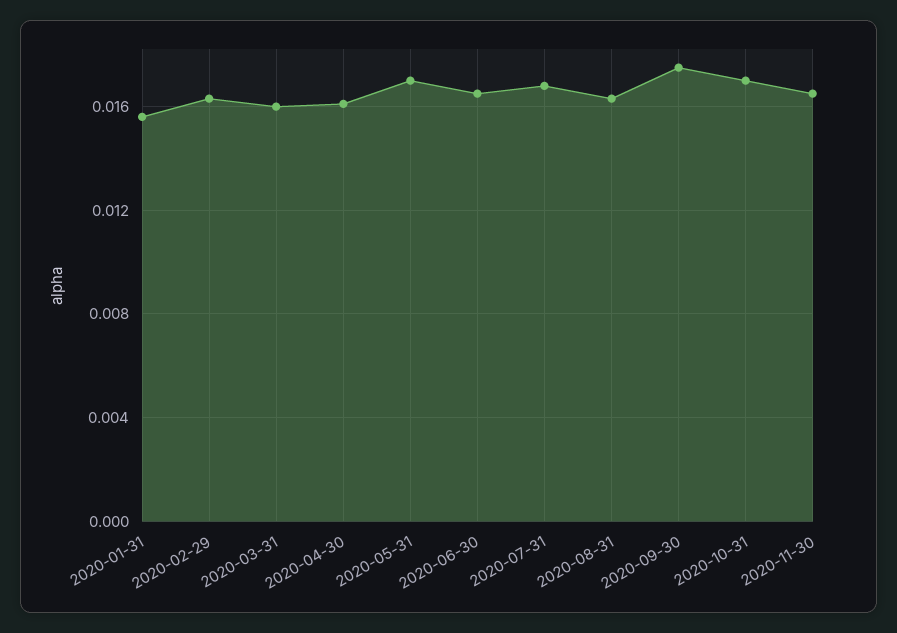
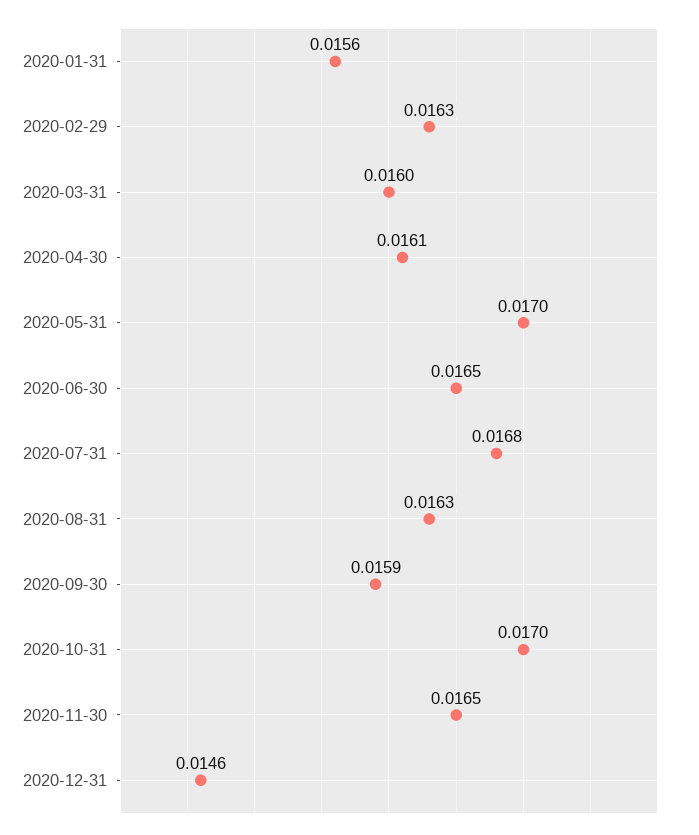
2020-09-30: 0.0175 -> 0.0159
2020-12-31: none -> 0.0146

